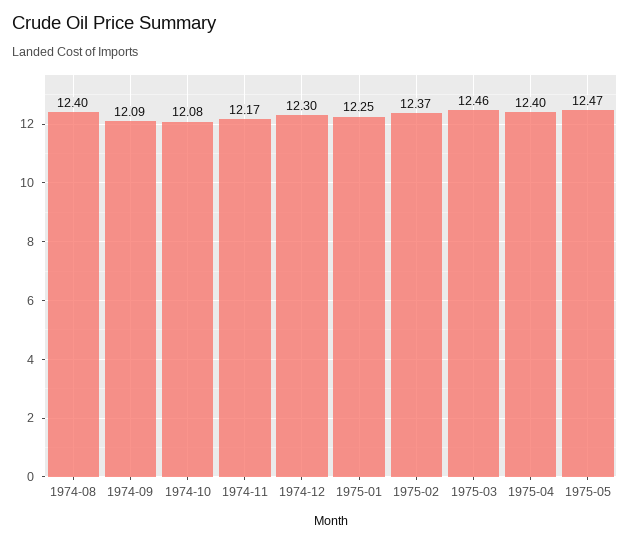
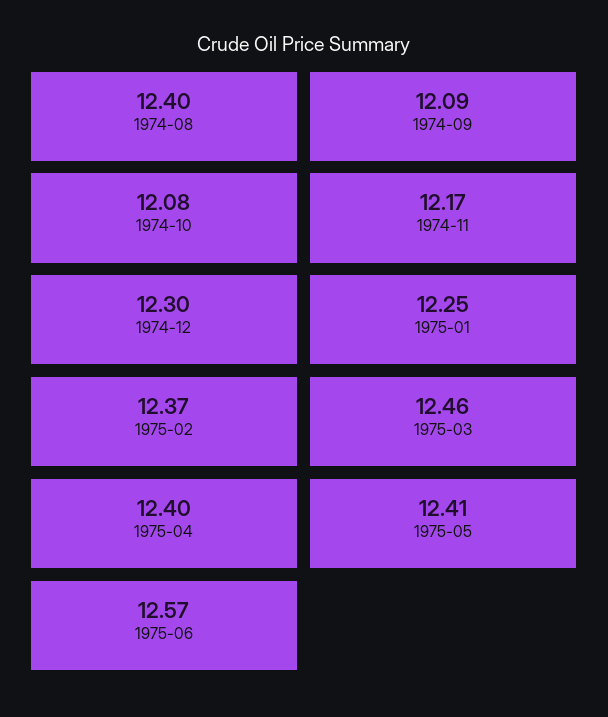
1975-05: 12.47 -> 12.41
1975-06: none -> 12.57

